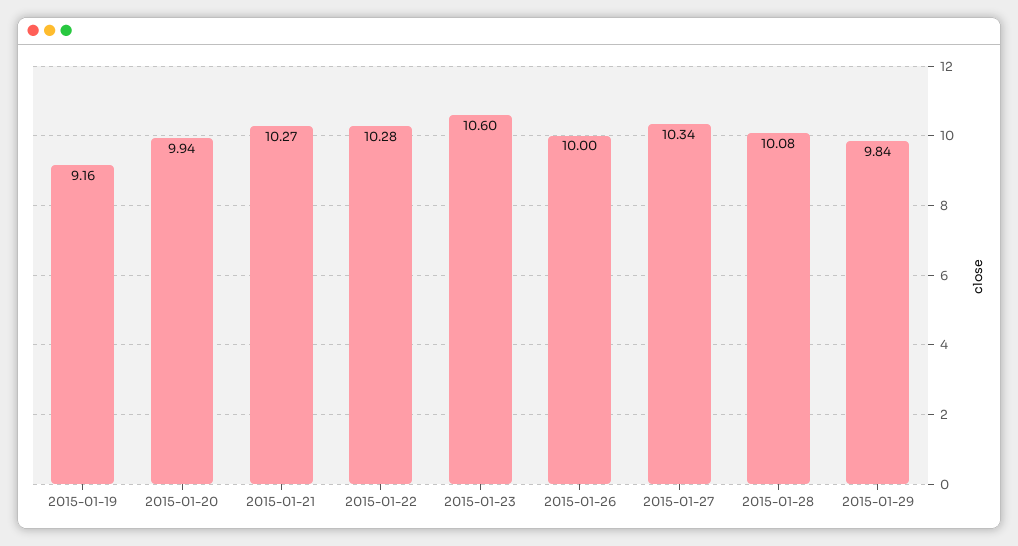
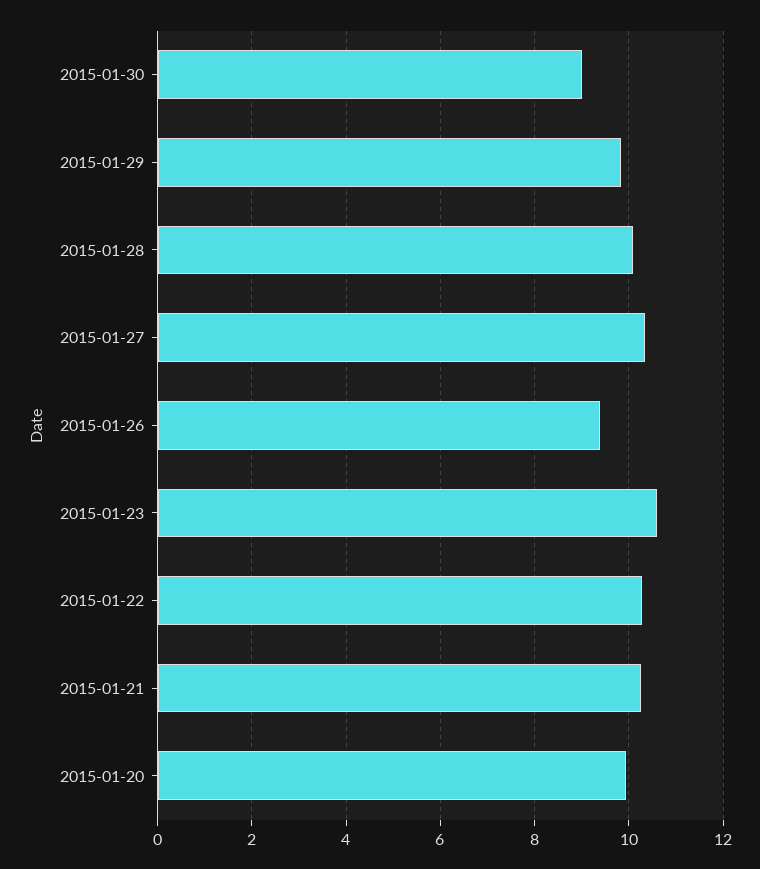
2015-01-19: 9.16 -> none
2015-01-26: 10 -> 9.4
2015-01-30: none -> 9

